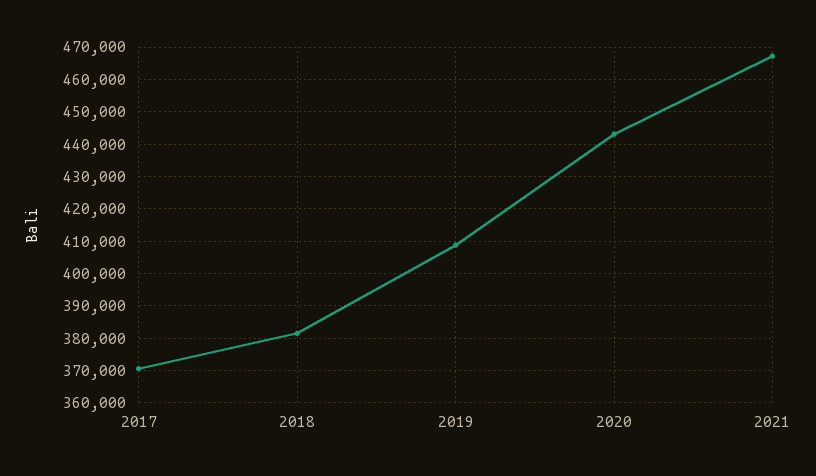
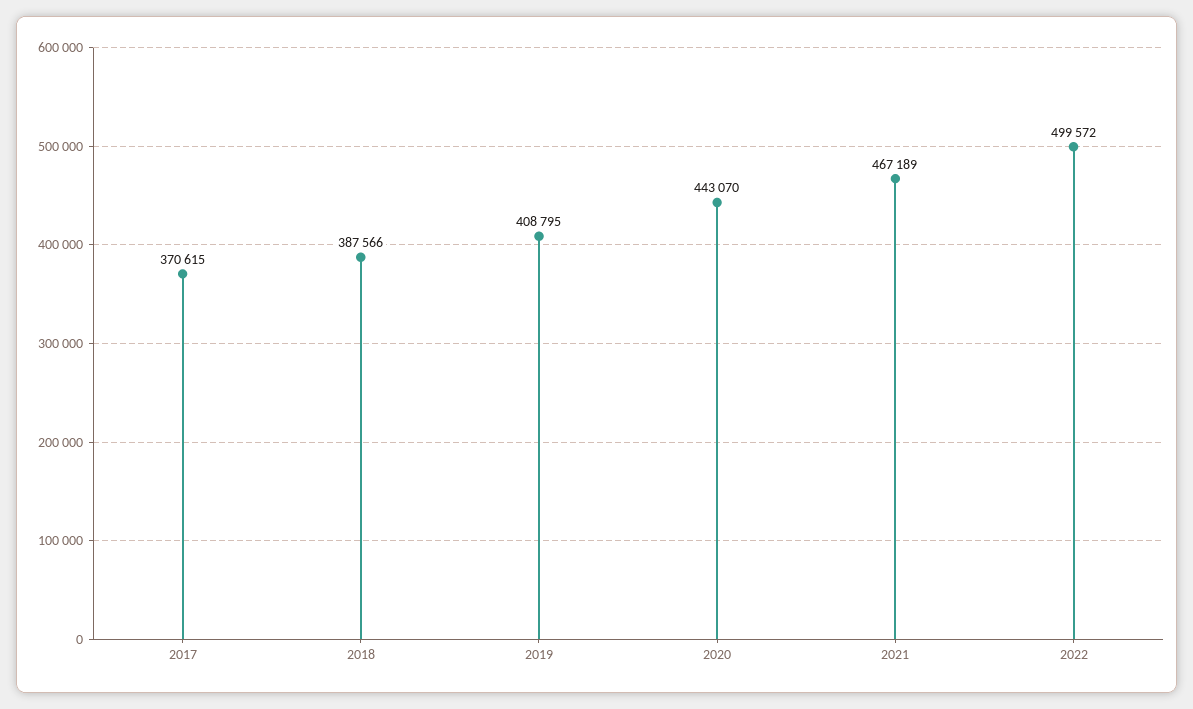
2018: 382000 -> 387566
2022: none -> 499572

